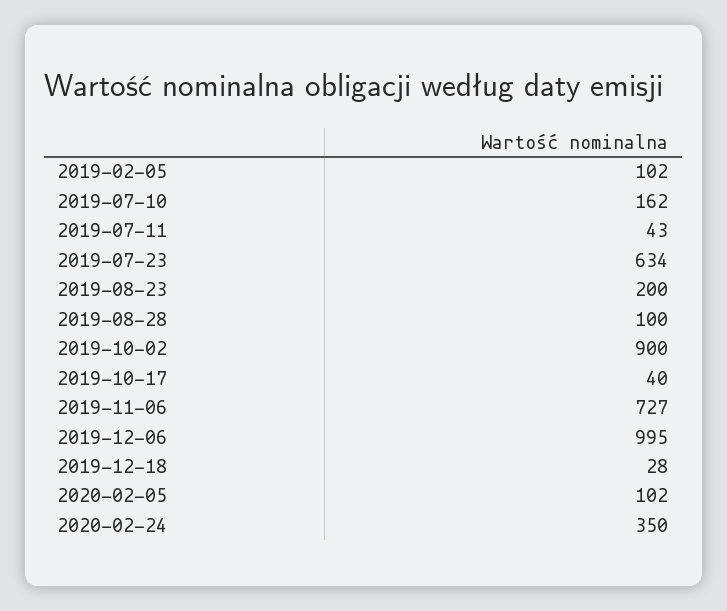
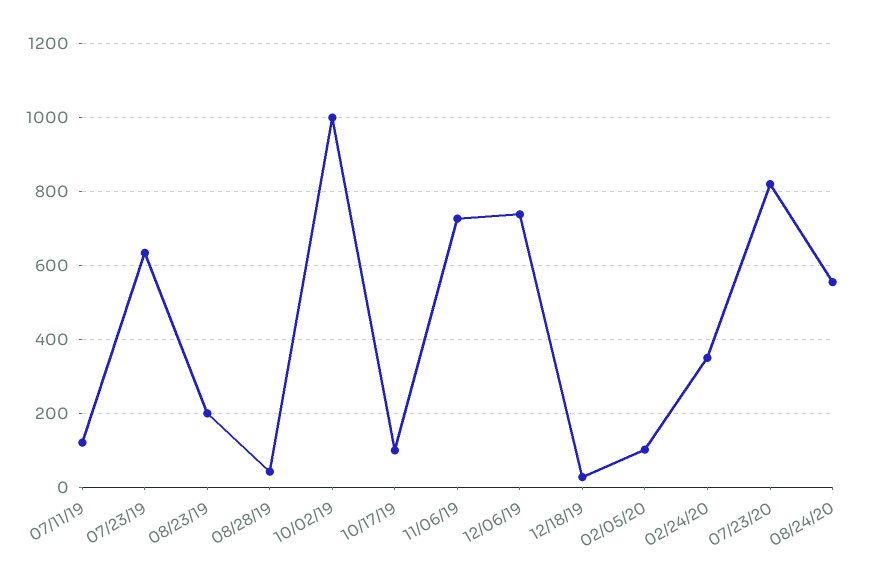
2019-02-05: 102 -> none
2019-07-10: 162 -> none
2019-07-11: 43 -> 120
2019-08-28: 100 -> 40
2019-10-02: 900 -> 1000
2019-10-17: 40 -> 100
2019-12-06: 995 -> 740
07/23/20: none -> 820
08/24/20: none -> 560

